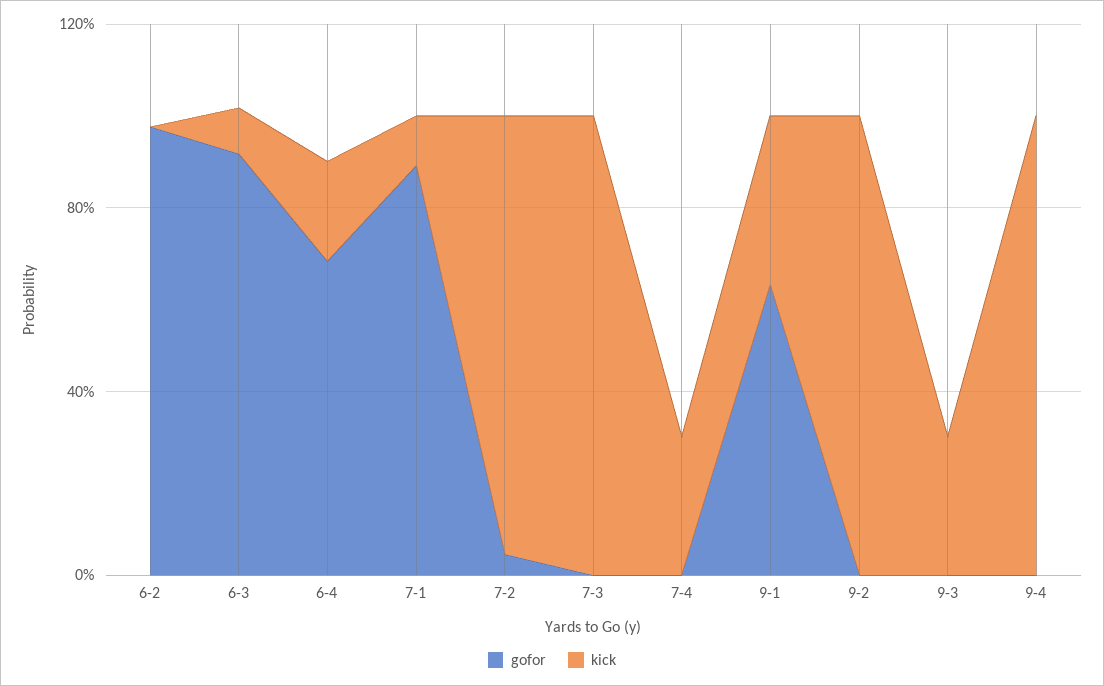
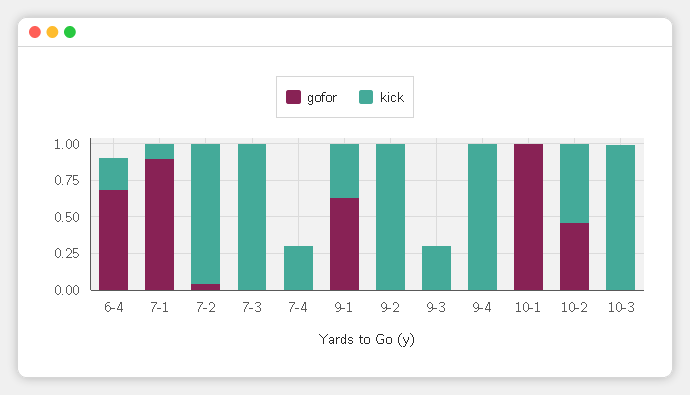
gofor, 6-2: 1 -> none
kick, 6-2: 0 -> none
gofor, 6-3: 0.9 -> none
kick, 6-3: 0.1 -> none
gofor, 10-1: none -> 1
kick, 10-1: none -> 0
gofor, 10-2: none -> 0.5
kick, 10-2: none -> 0.5
gofor, 10-3: none -> 0
kick, 10-3: none -> 1

